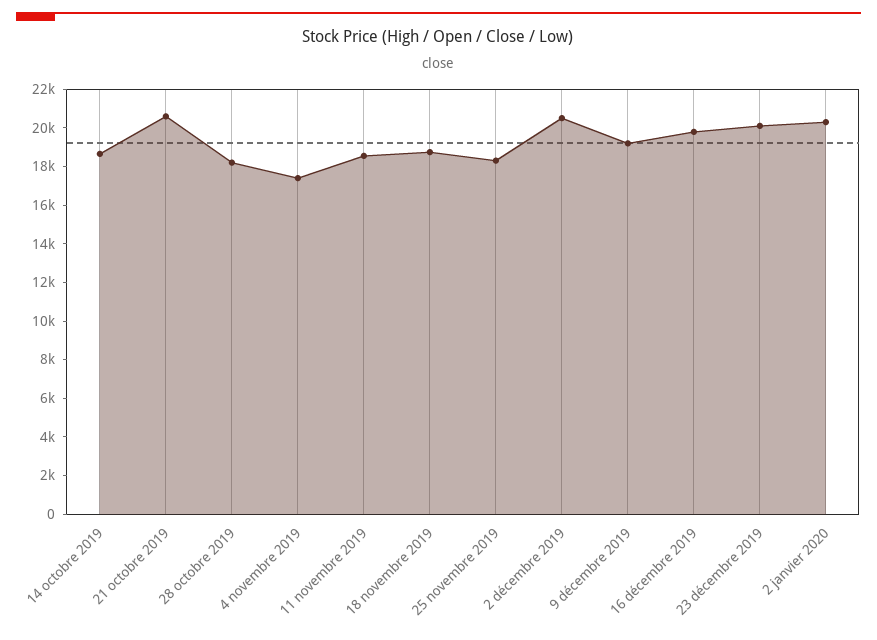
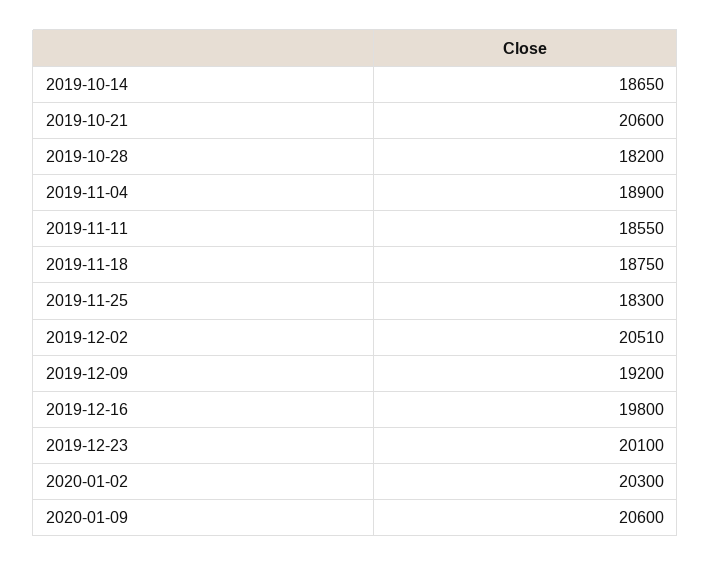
4 novembre 2019: 17500 -> 18900
2020-01-09: none -> 20600

